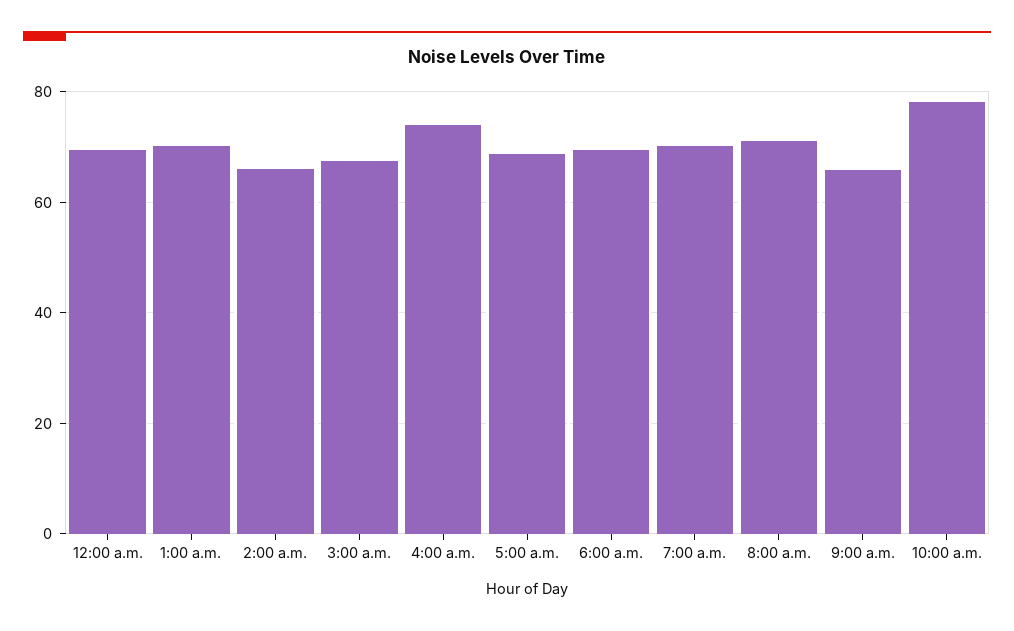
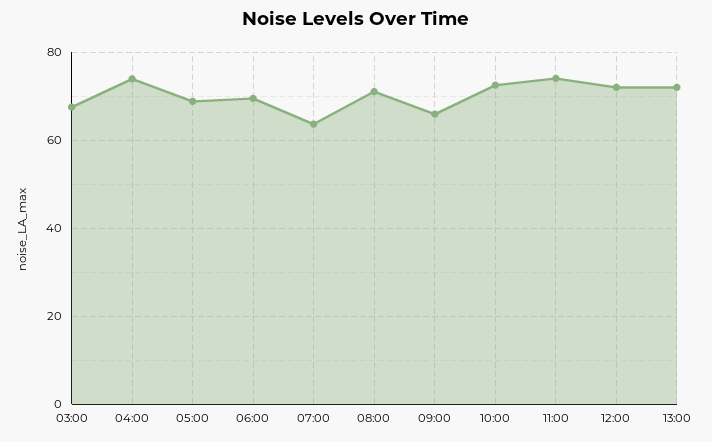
12:00 a.m.: 70 -> none
1:00 a.m.: 70 -> none
2:00 a.m.: 66 -> none
7:00 a.m.: 70 -> 64
10:00 a.m.: 78 -> 72
11:00: none -> 74
12:00: none -> 72
13:00: none -> 72

